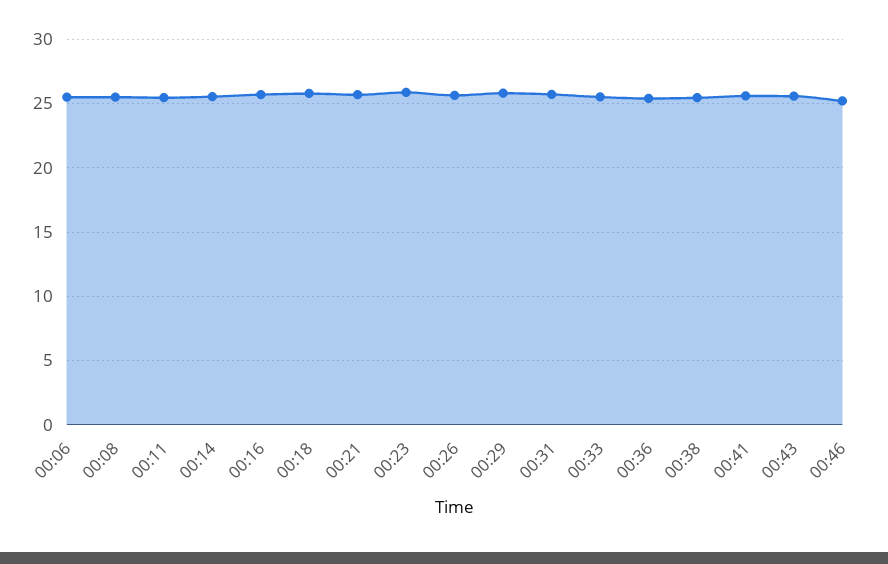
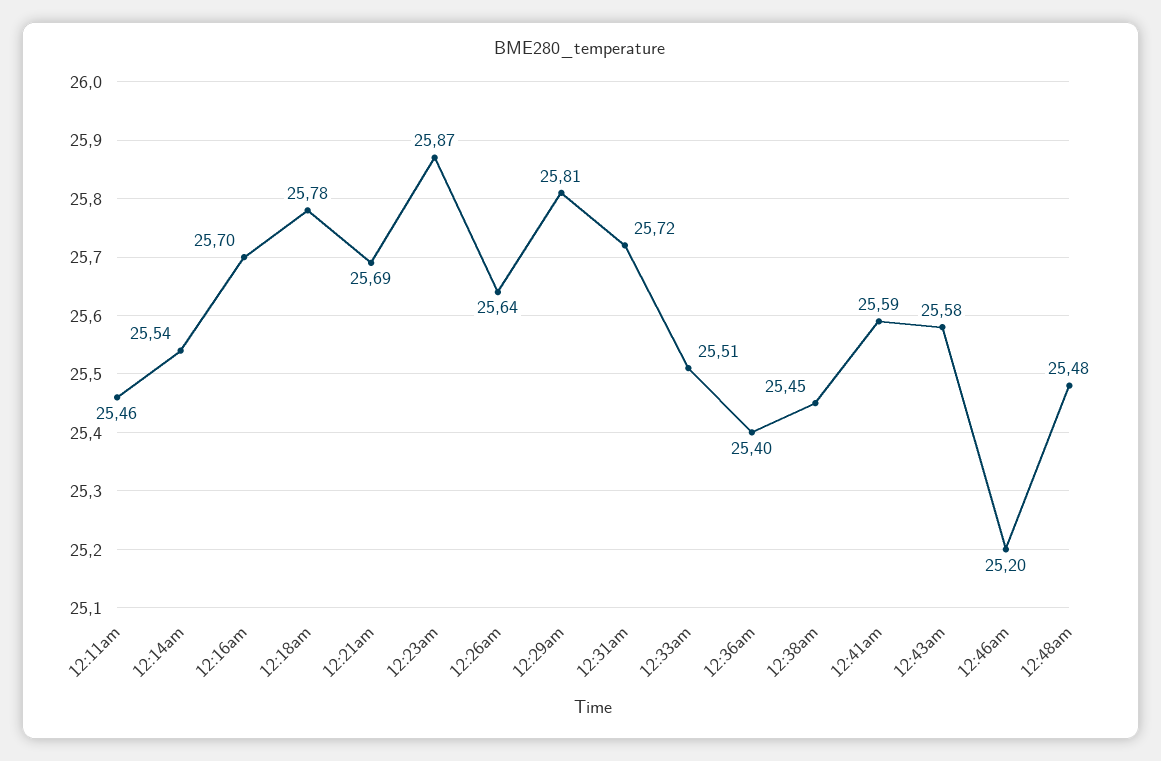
00:06: 25.5 -> none
00:08: 25.5 -> none
12:48am: none -> 25.48

